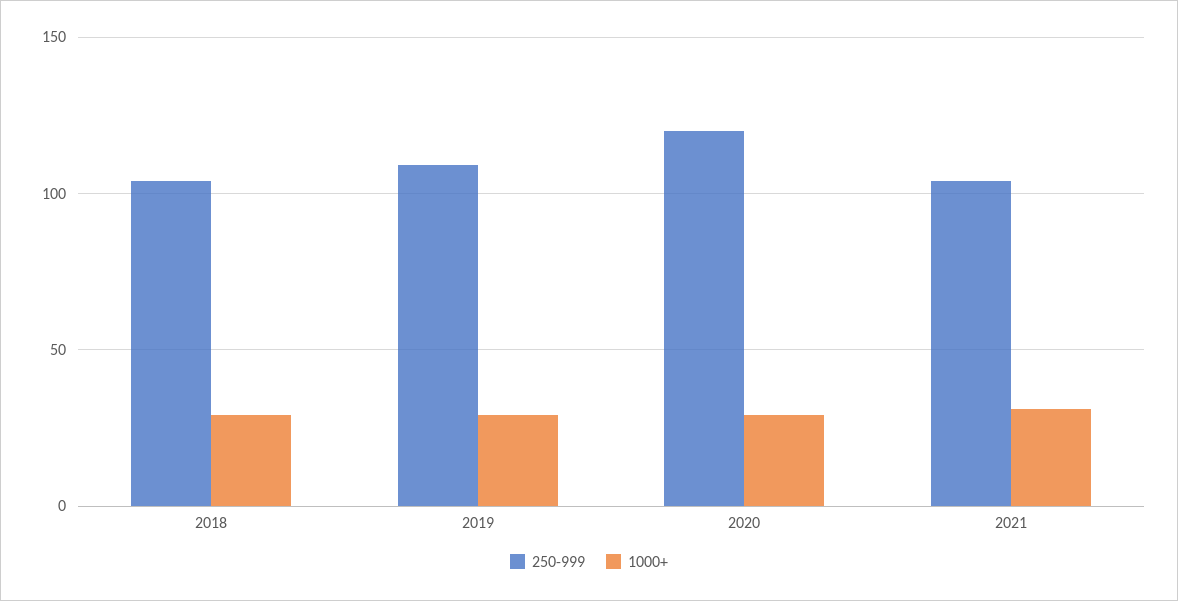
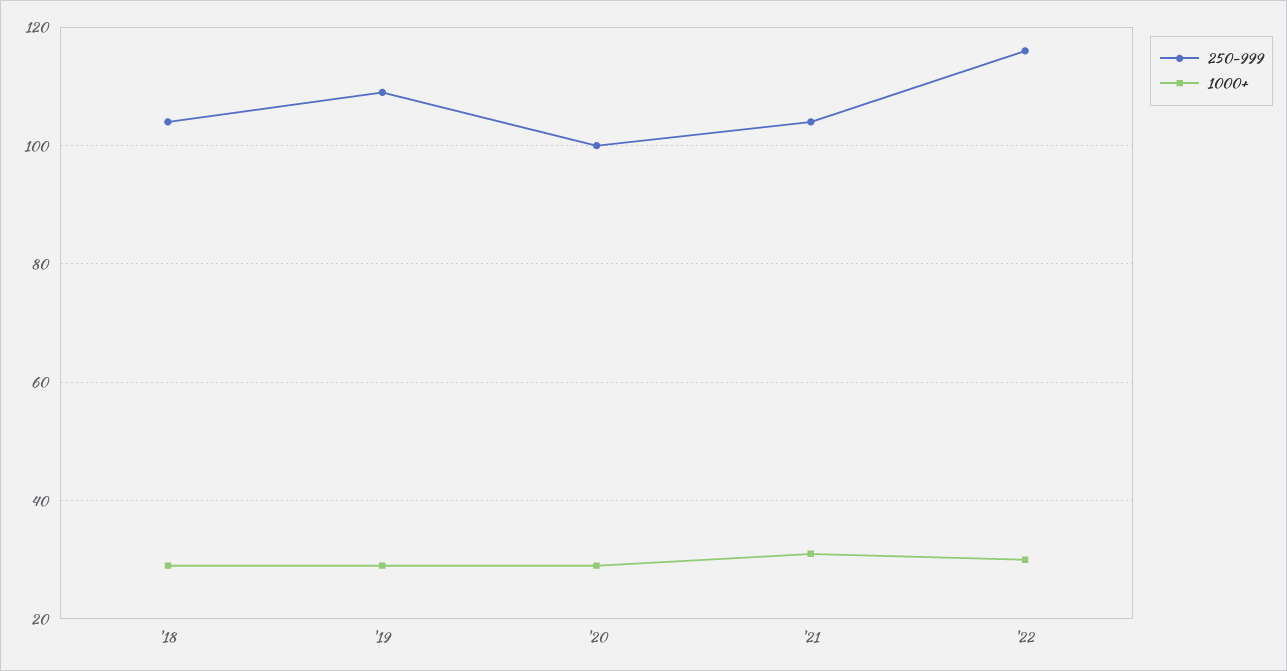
250-999, 2020: 120 -> 100
250-999, '22: none -> 115
1000+, '22: none -> 30

